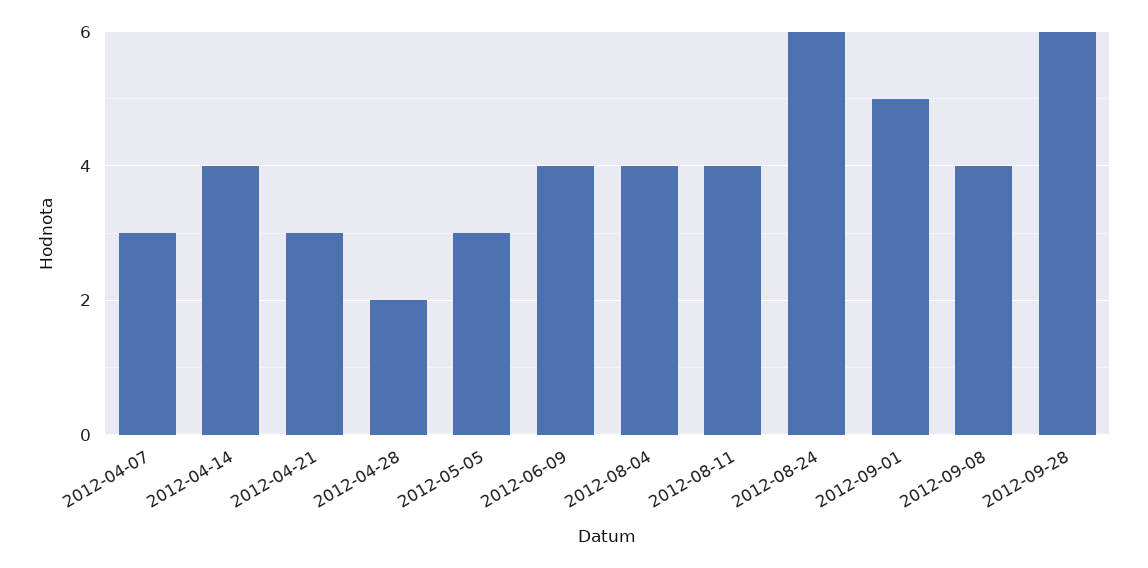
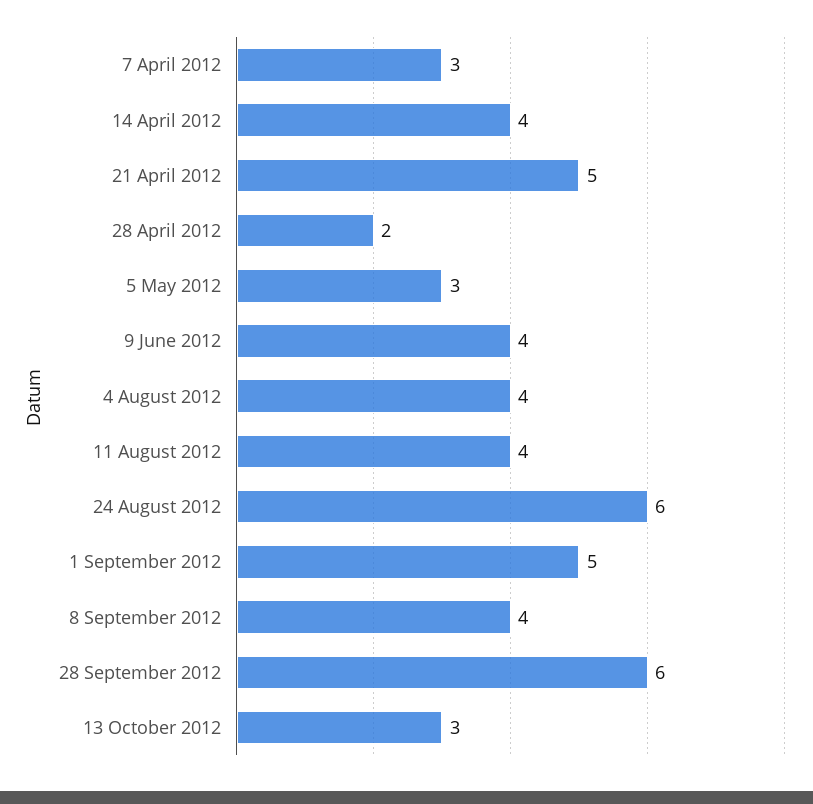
2012-04-21: 3 -> 5
13 October 2012: none -> 3

